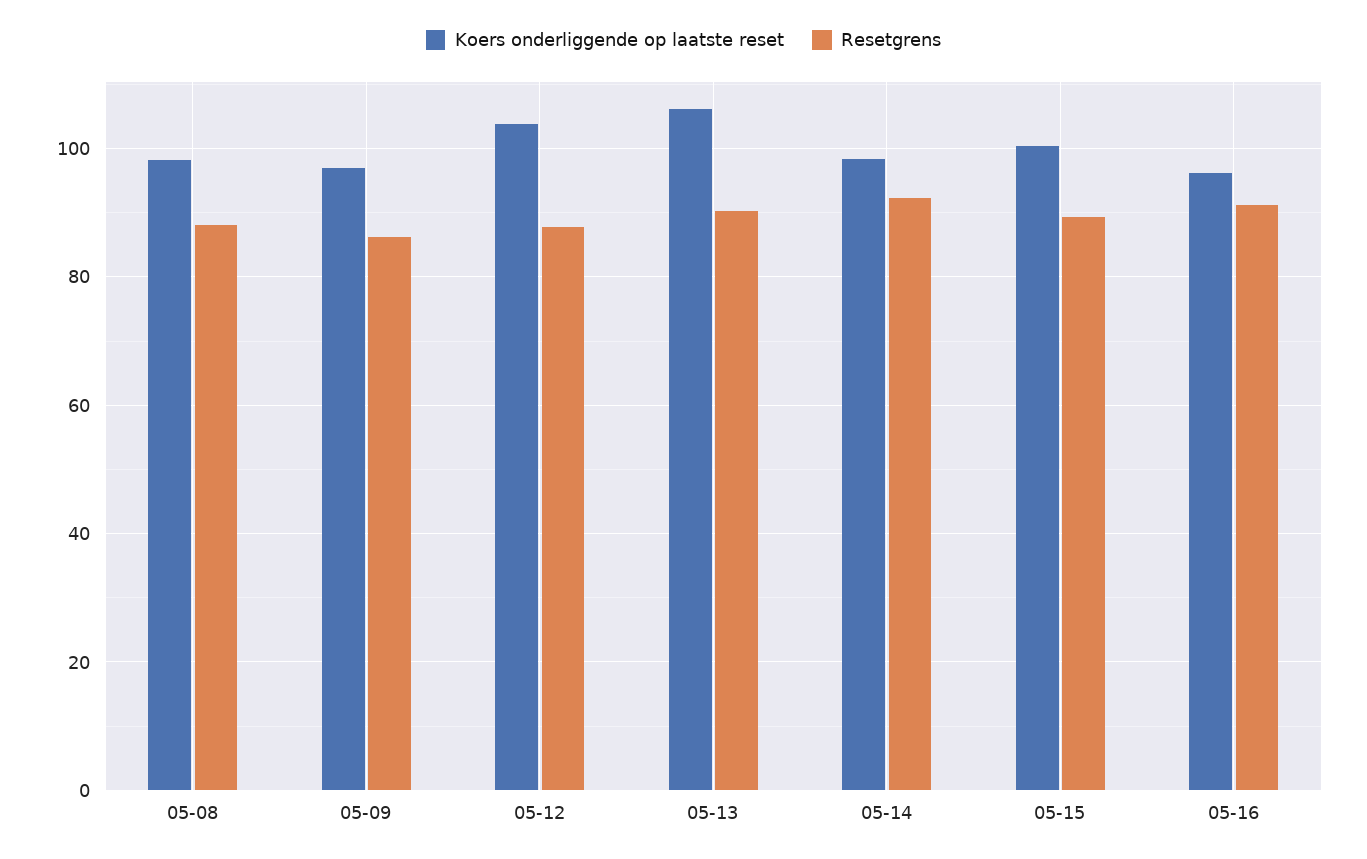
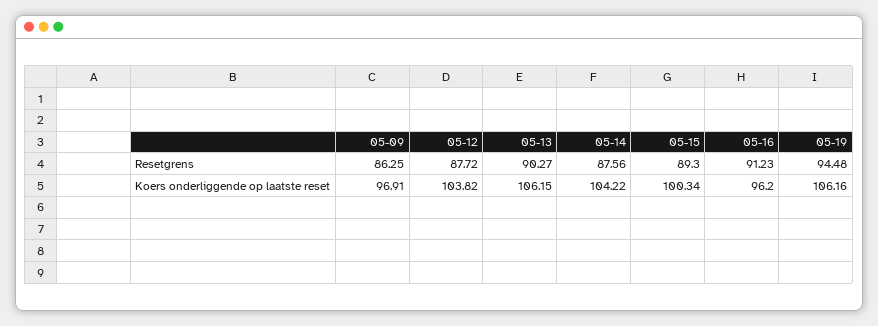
Koers onderliggende op laatste reset, 05-08: 98 -> none
Resetgrens, 05-08: 88 -> none
Koers onderliggende op laatste reset, 05-14: 98 -> 104.22
Resetgrens, 05-14: 92 -> 87.56
Resetgrens, 05-19: none -> 94.48
Koers onderliggende op laatste reset, 05-19: none -> 106.16

